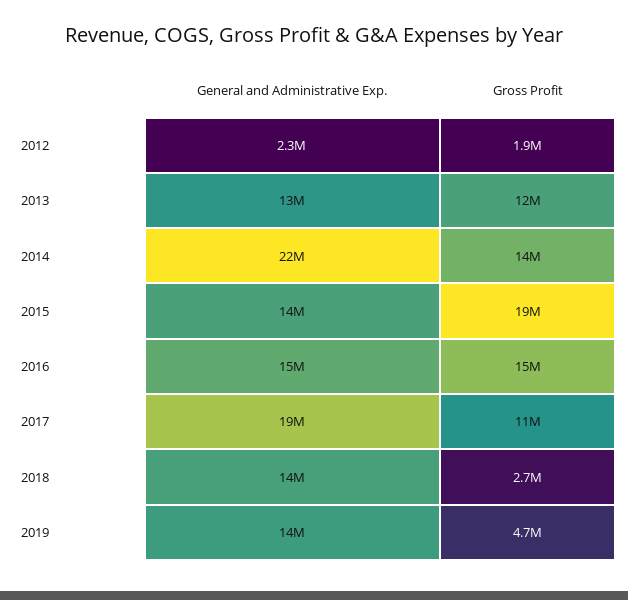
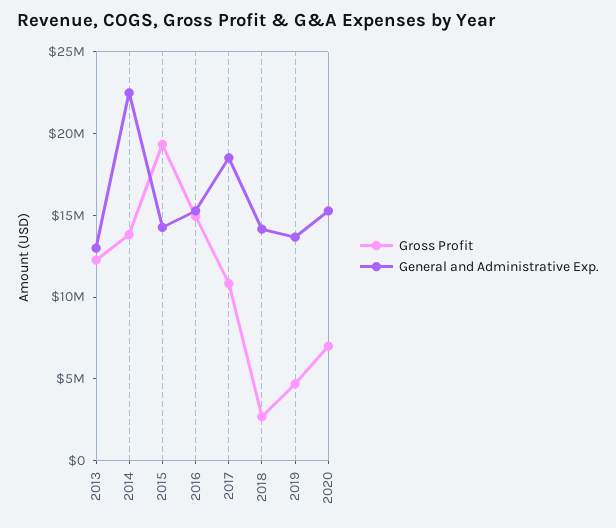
General and Administrative Exp., 2012: 2300000 -> none
Gross Profit, 2012: 1900000 -> none
Gross Profit, 2020: none -> 7000000
General and Administrative Exp., 2020: none -> 15000000

